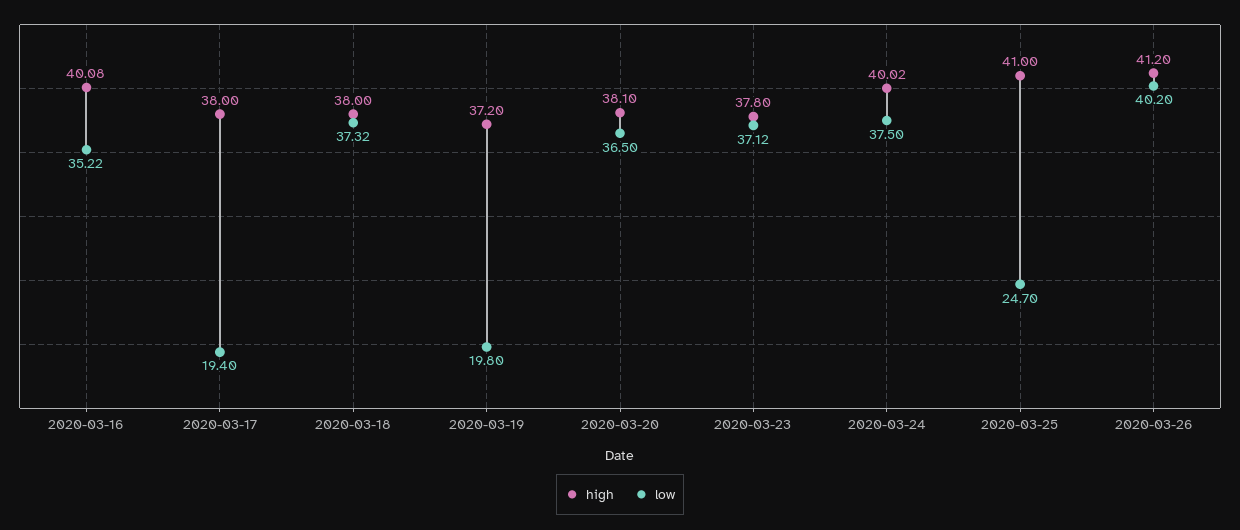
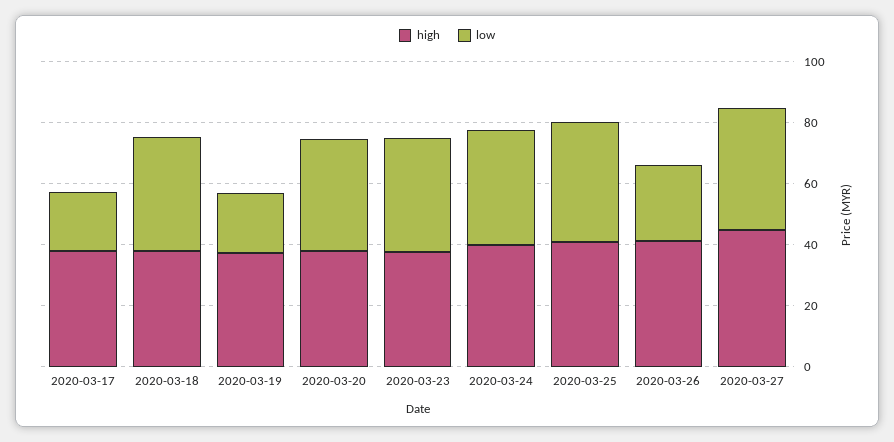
high, 2020-03-16: 40.08 -> none
low, 2020-03-16: 35.22 -> none
low, 2020-03-25: 24.7 -> 40
low, 2020-03-26: 40.2 -> 25
high, 2020-03-27: none -> 45
low, 2020-03-27: none -> 40

